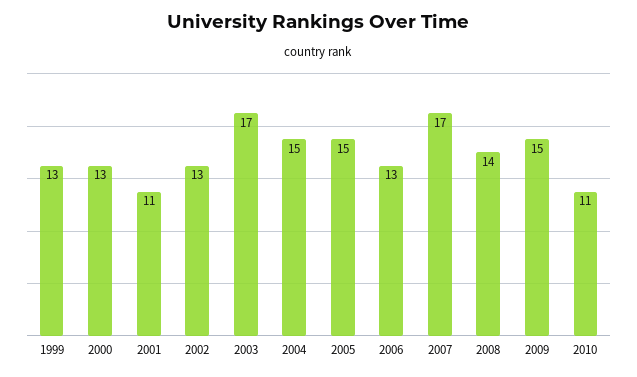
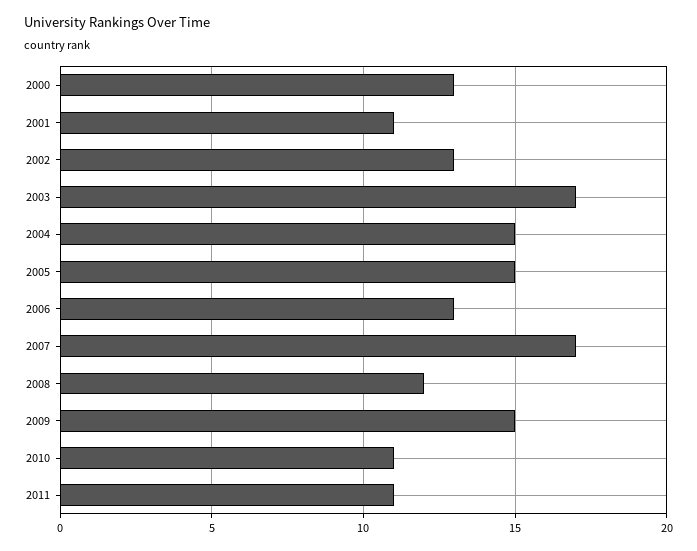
1999: 13 -> none
2008: 14 -> 12
2011: none -> 11

